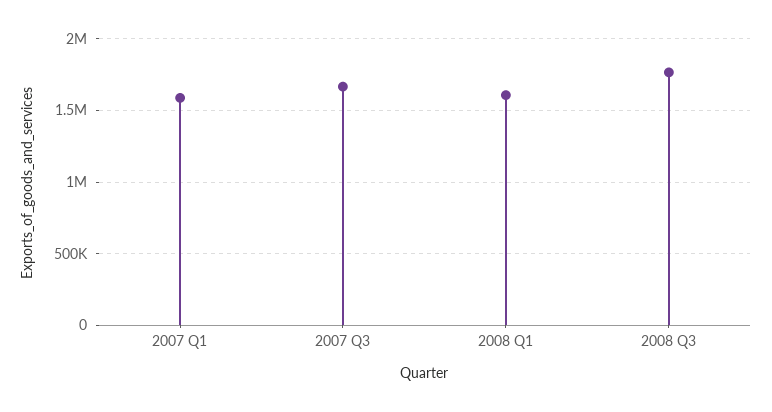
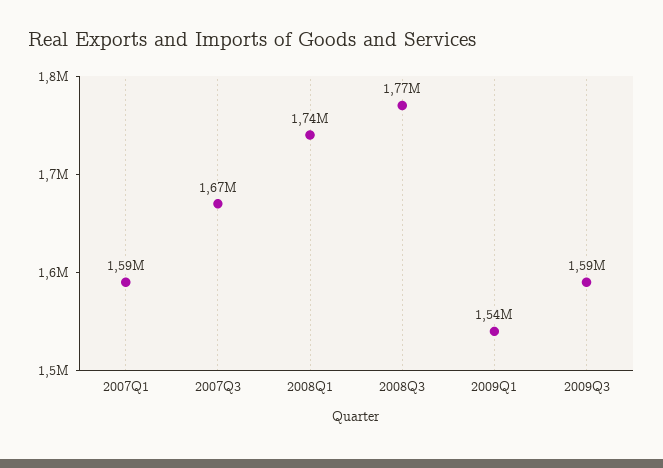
2008 Q1: 1600000 -> 1740000
2009Q1: none -> 1540000
2009Q3: none -> 1590000

